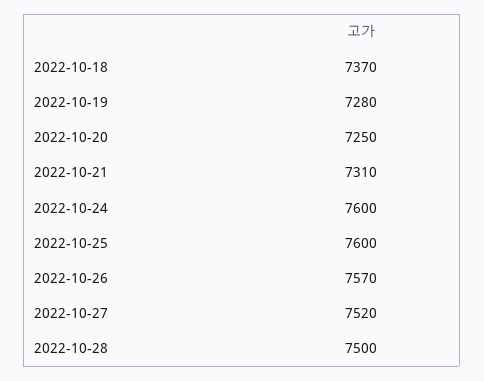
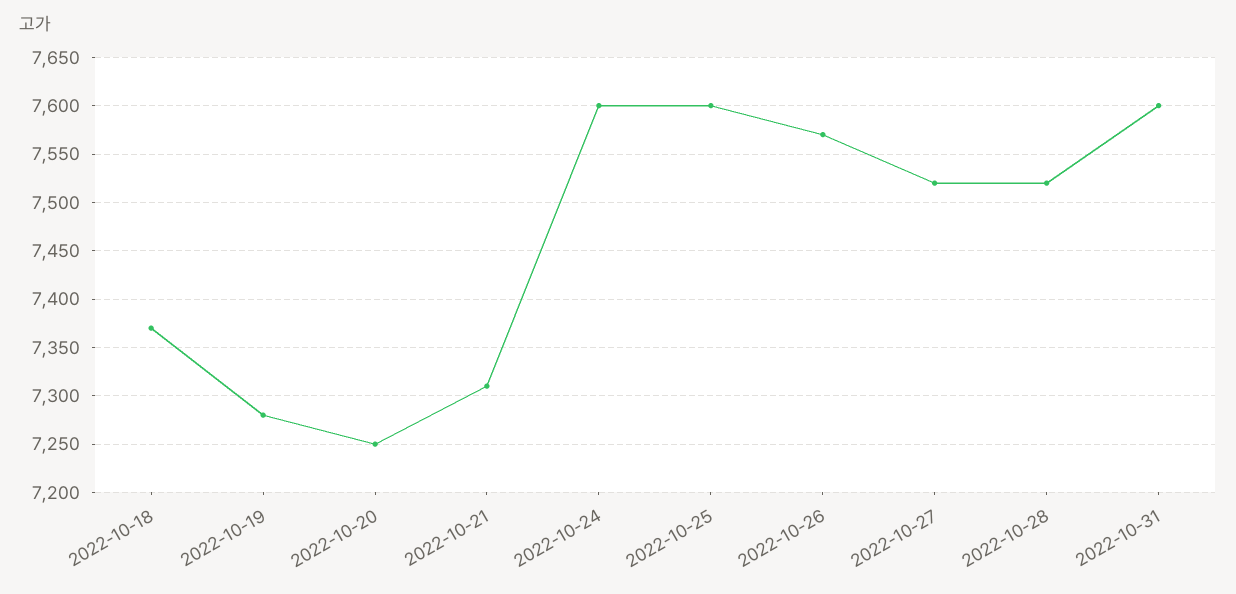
2022-10-28: 7500 -> 7520
2022-10-31: none -> 7600

